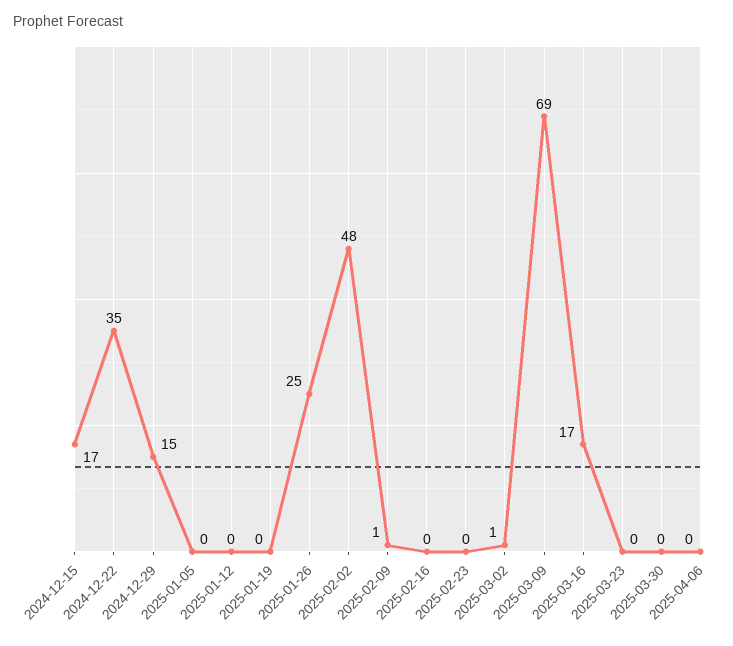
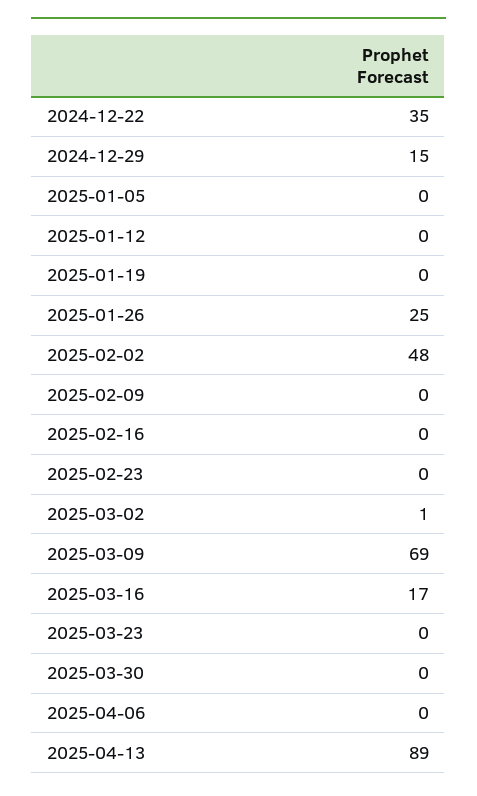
2024-12-15: 17 -> none
2025-02-09: 1 -> 0
2025-04-13: none -> 89

